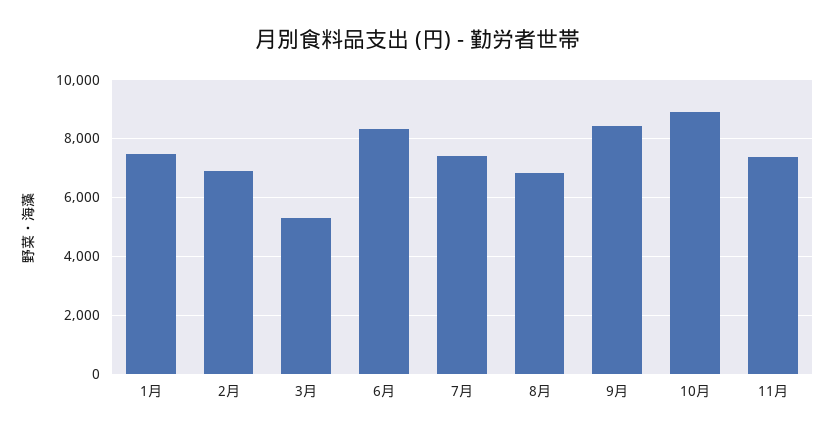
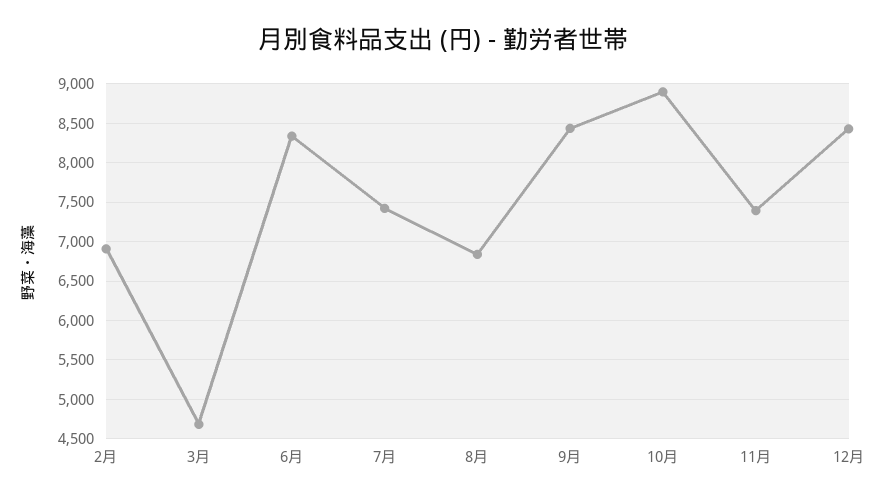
1月: 7500 -> none
3月: 5250 -> 4700
12月: none -> 8400

